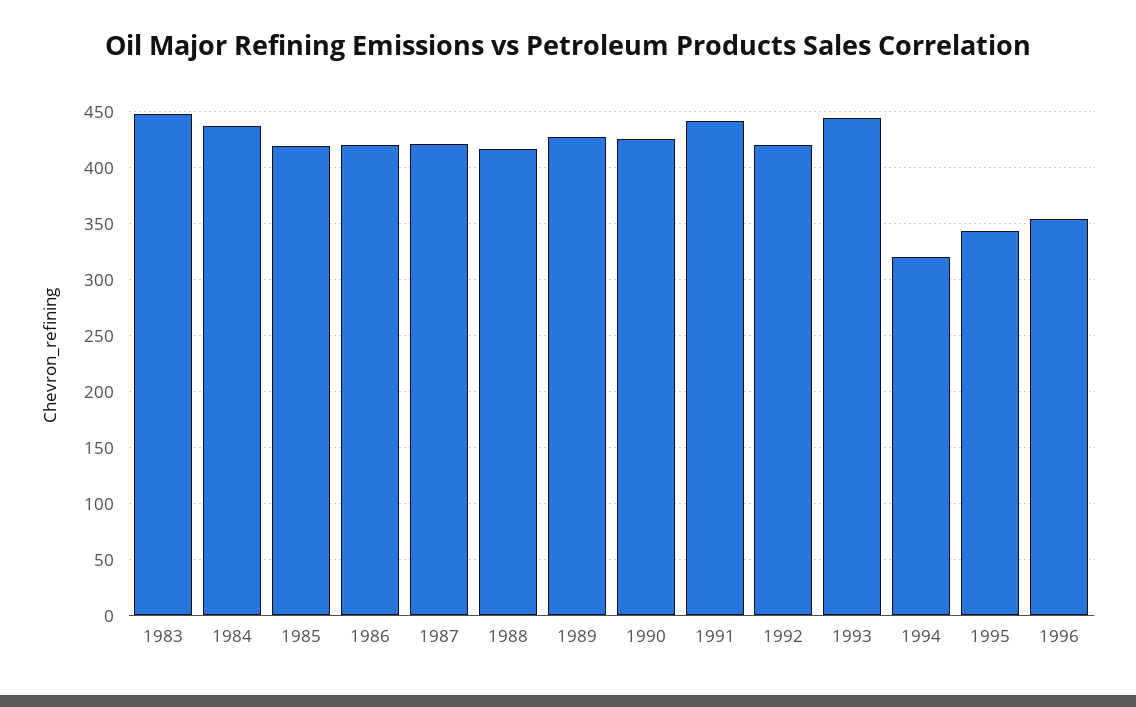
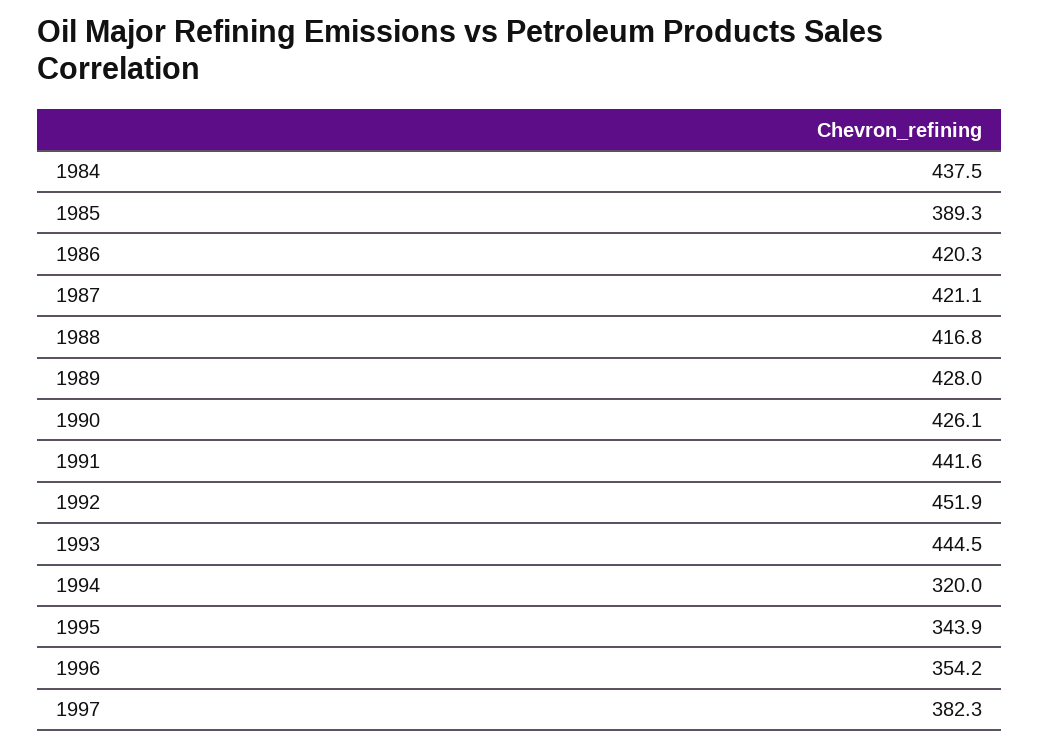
1983: 450 -> none
1985: 420 -> 389.3
1992: 420 -> 451.9
1997: none -> 382.3

